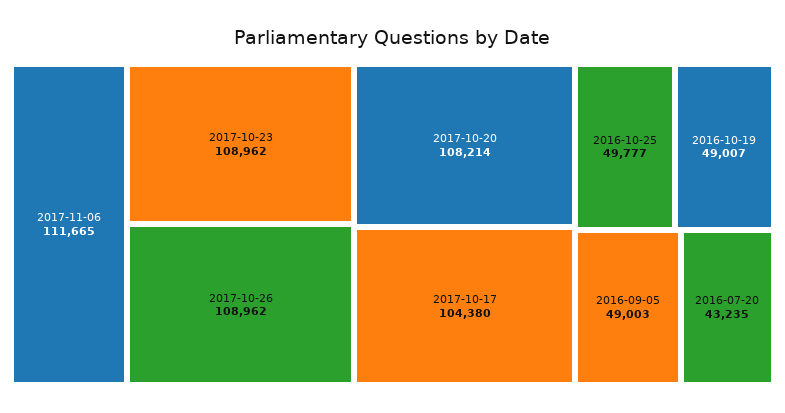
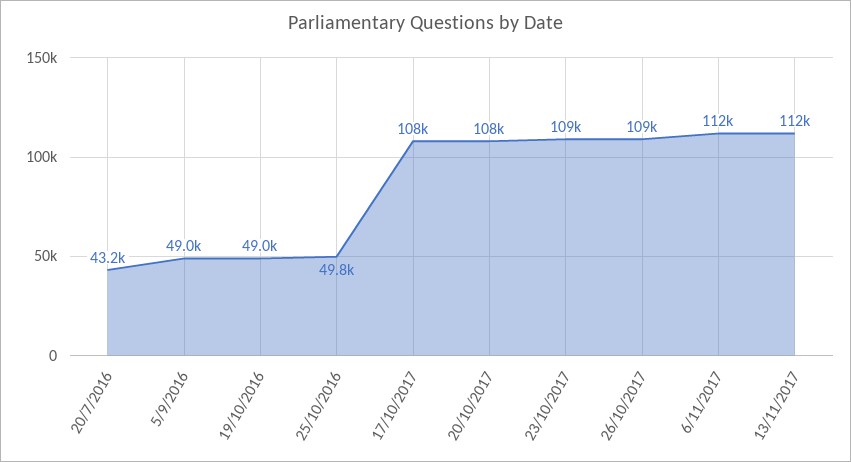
2017-10-17: 104380 -> 108000
13/11/2017: none -> 112000

